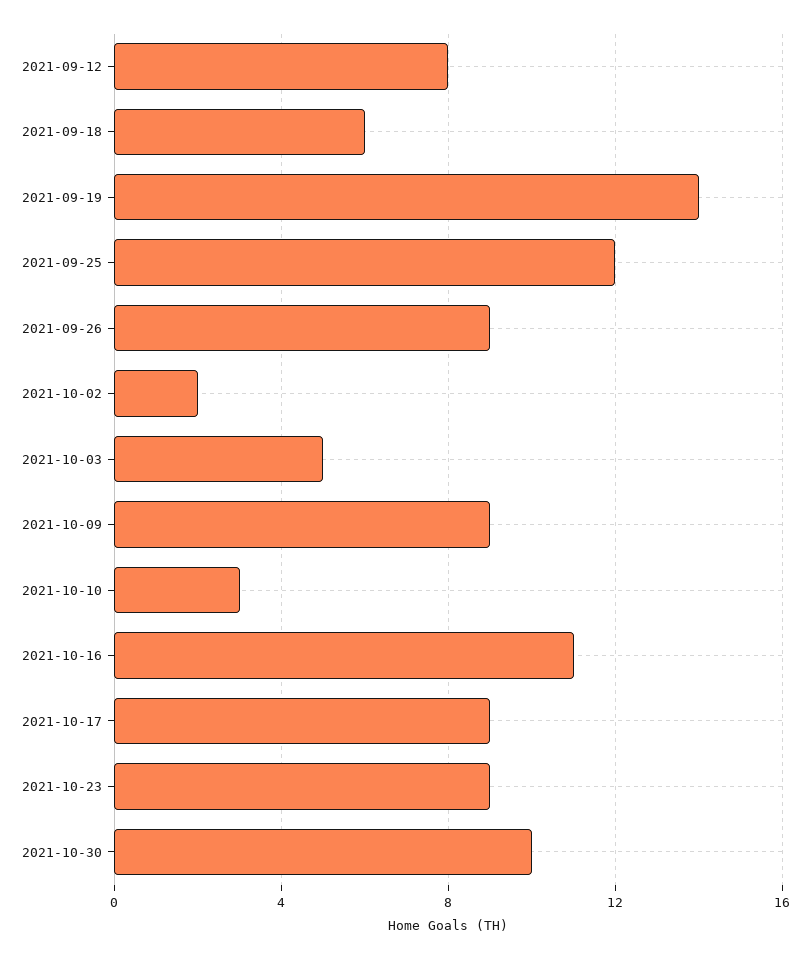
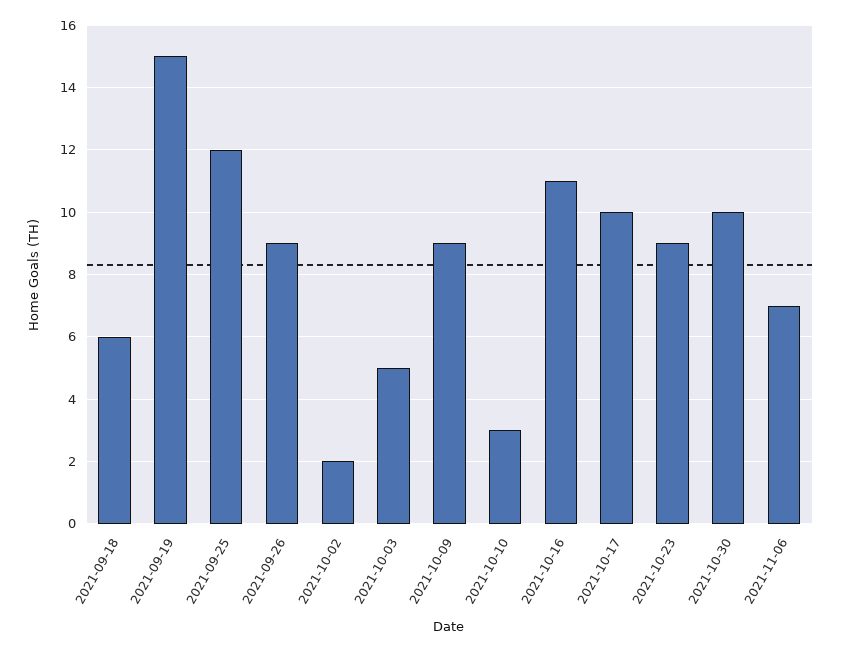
2021-09-12: 8 -> none
2021-09-19: 14 -> 15
2021-10-17: 9 -> 10
2021-11-06: none -> 7

